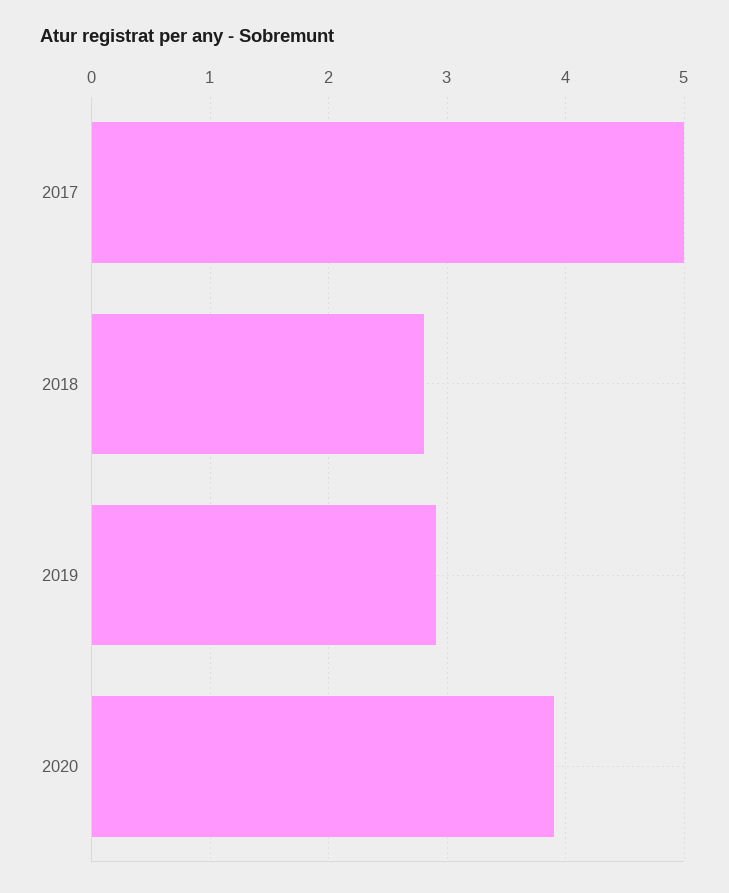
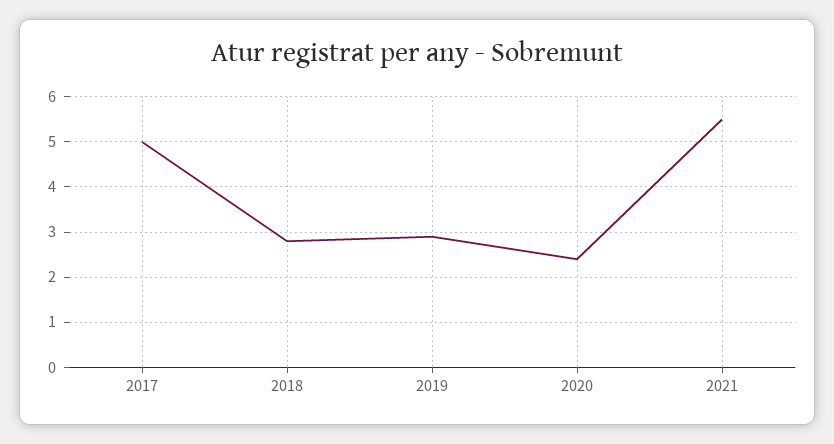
2020: 3.9 -> 2.5
2021: none -> 5.5

